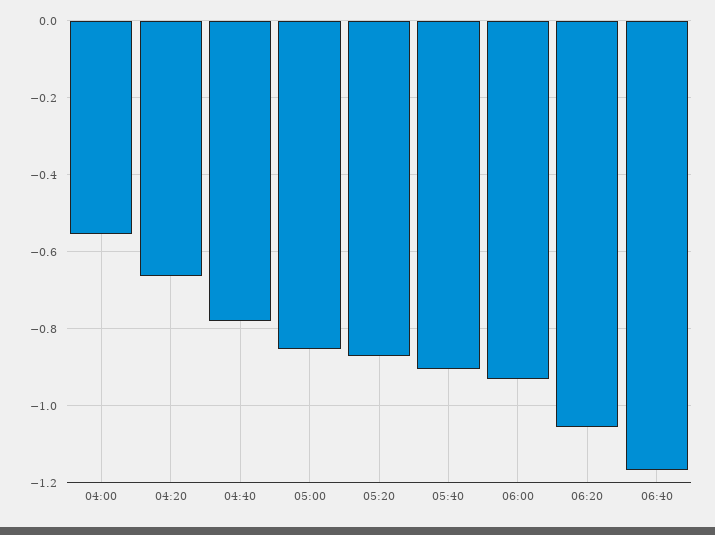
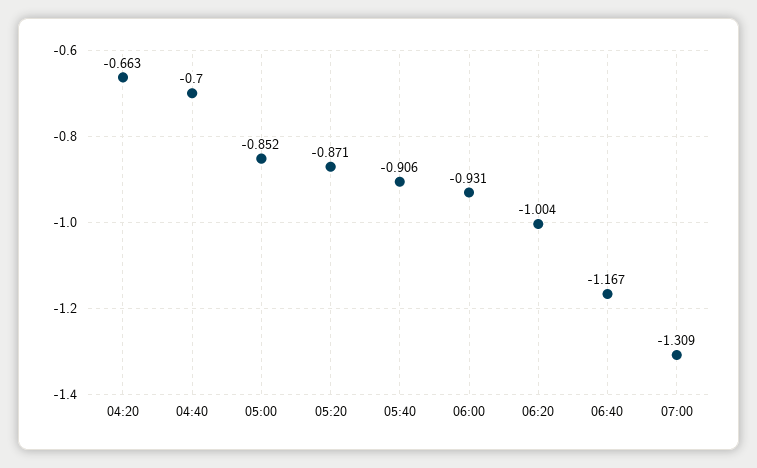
04:00: -0.56 -> none
04:40: -0.78 -> -0.7
06:20: -1.06 -> -1.004
07:00: none -> -1.309

